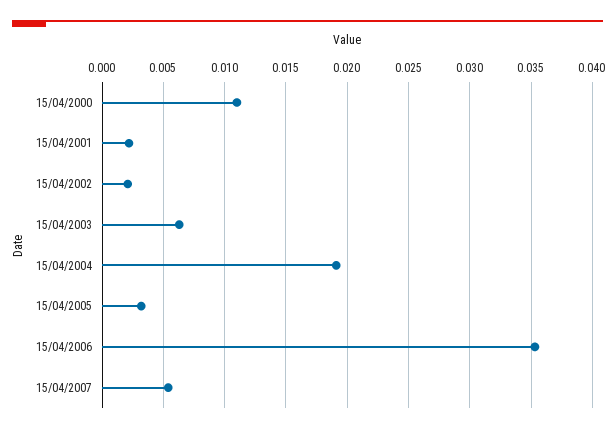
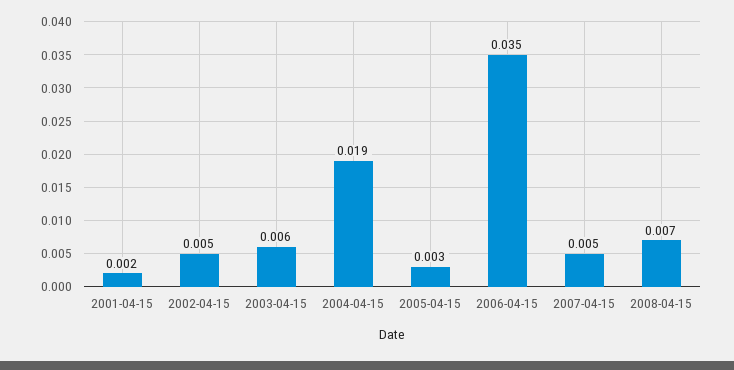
15/04/2000: 0.011 -> none
15/04/2002: 0.002 -> 0.005
2008-04-15: none -> 0.007

